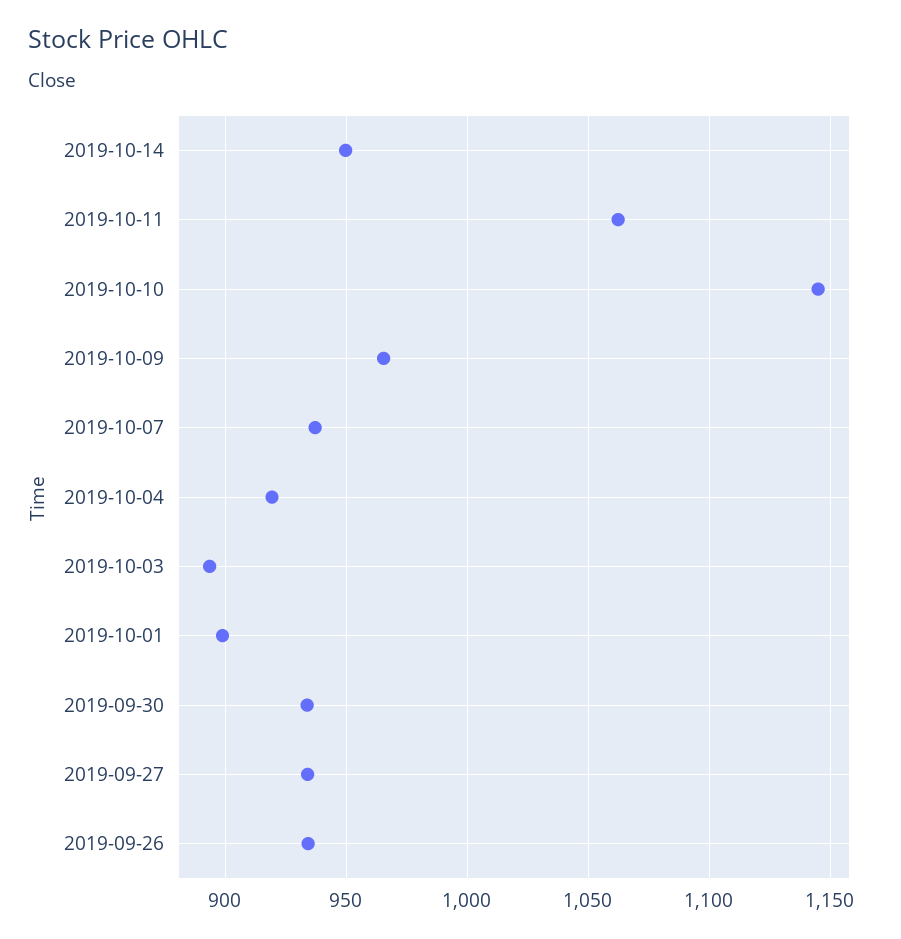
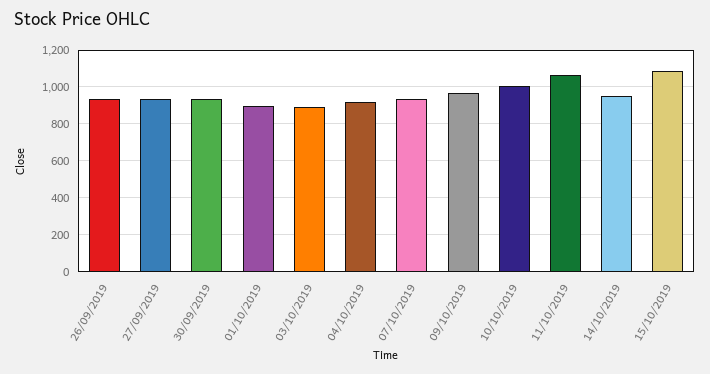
2019-10-10: 1145 -> 1000
15/10/2019: none -> 1100

